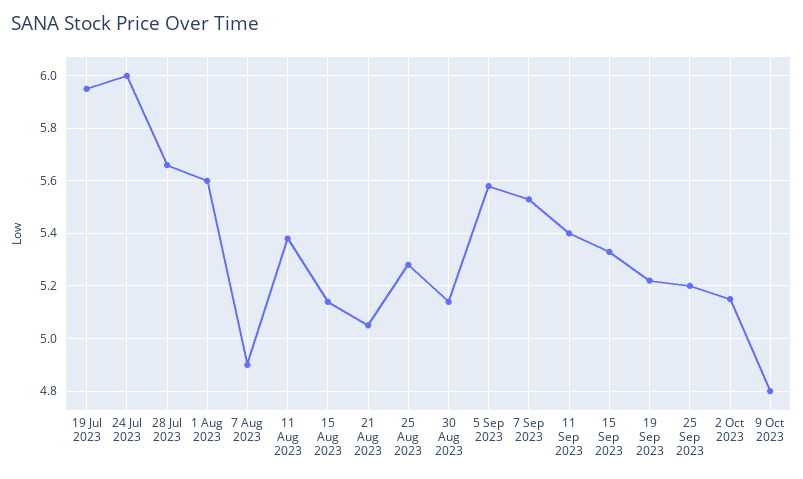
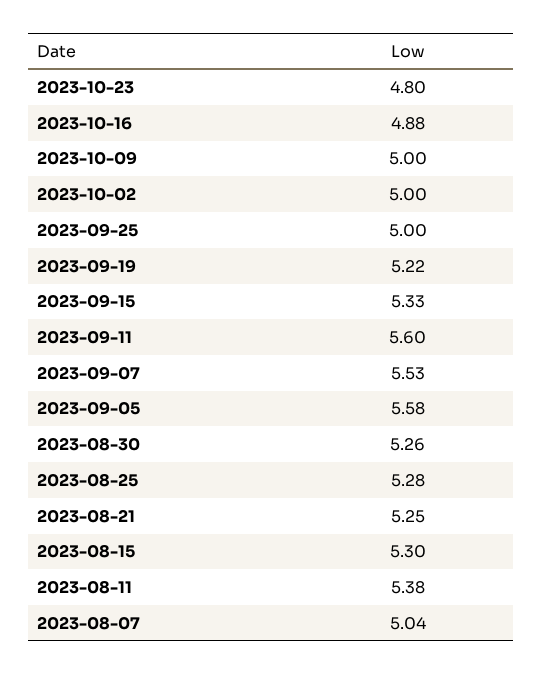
19 Jul 2023: 5.95 -> none
24 Jul 2023: 6 -> none
28 Jul 2023: 5.65 -> none
1 Aug 2023: 5.6 -> none
7 Aug 2023: 4.9 -> 5.04
15 Aug 2023: 5.15 -> 5.3
21 Aug 2023: 5.05 -> 5.25
30 Aug 2023: 5.15 -> 5.26
11 Sep 2023: 5.4 -> 5.6
25 Sep 2023: 5.2 -> 5
2 Oct 2023: 5.15 -> 5
9 Oct 2023: 4.8 -> 5
2023-10-23: none -> 4.8
2023-10-16: none -> 4.88

